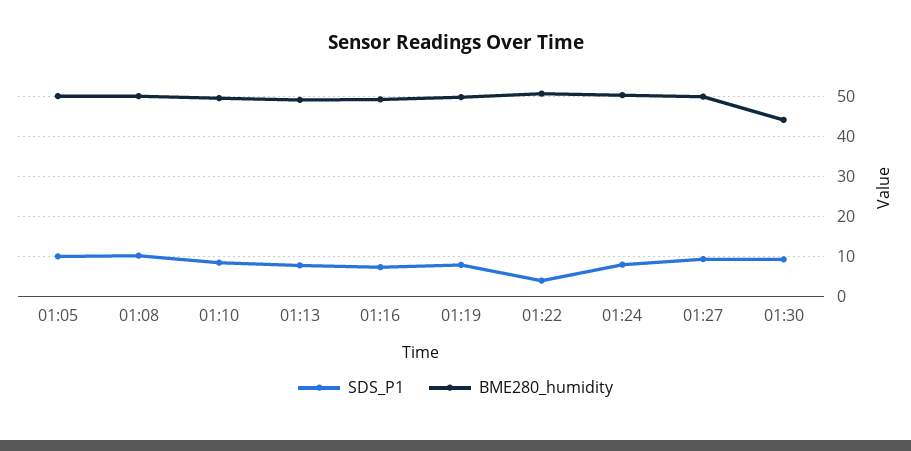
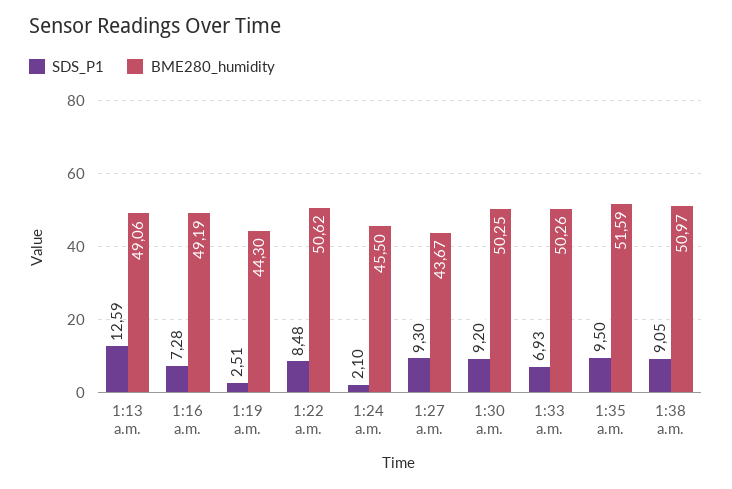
SDS_P1, 01:05: 10 -> none
BME280_humidity, 01:05: 50 -> none
SDS_P1, 01:08: 10 -> none
BME280_humidity, 01:08: 50 -> none
SDS_P1, 01:10: 8 -> none
BME280_humidity, 01:10: 50 -> none
SDS_P1, 01:13: 8 -> 12.59
SDS_P1, 01:19: 8 -> 2.51
BME280_humidity, 01:19: 50 -> 44.3
SDS_P1, 01:22: 4 -> 8.48
SDS_P1, 01:24: 8 -> 2.1
BME280_humidity, 01:24: 50 -> 45.5
BME280_humidity, 01:27: 50 -> 43.67
BME280_humidity, 01:30: 44 -> 50.25
SDS_P1, 1:33 a.m.: none -> 6.93
BME280_humidity, 1:33 a.m.: none -> 50.26
SDS_P1, 1:35 a.m.: none -> 9.5
BME280_humidity, 1:35 a.m.: none -> 51.59
SDS_P1, 1:38 a.m.: none -> 9.05
BME280_humidity, 1:38 a.m.: none -> 50.97

